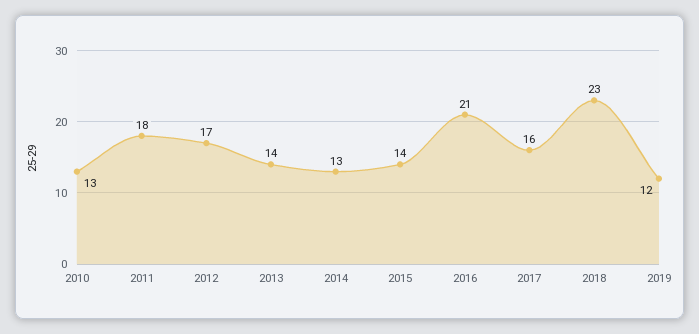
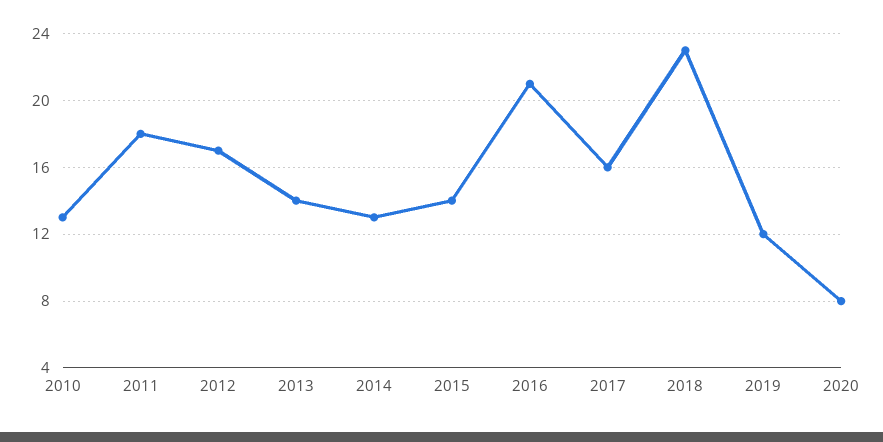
2020: none -> 8

